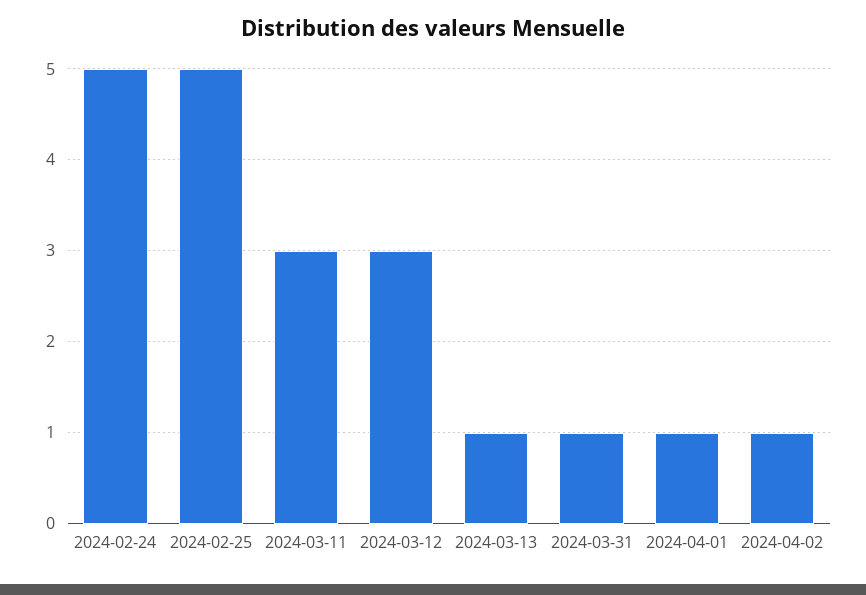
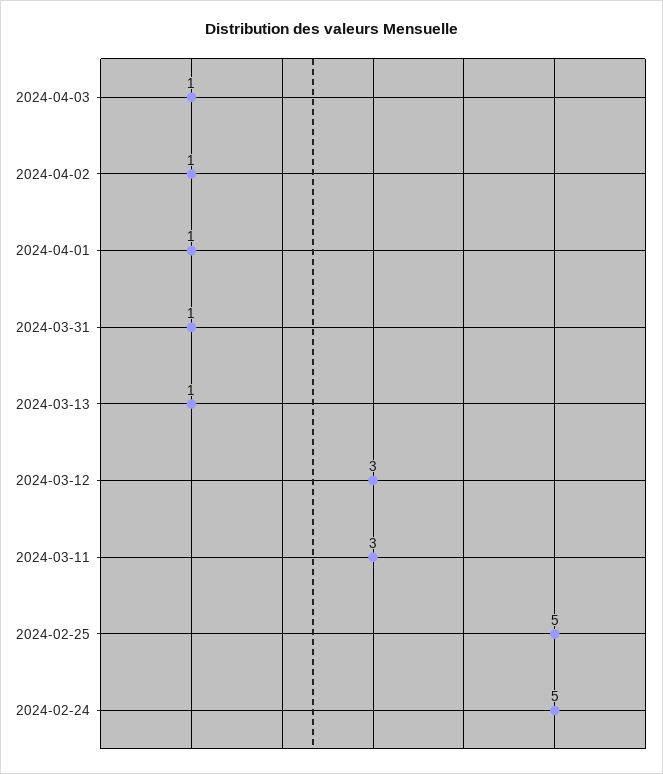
2024-04-03: none -> 1

